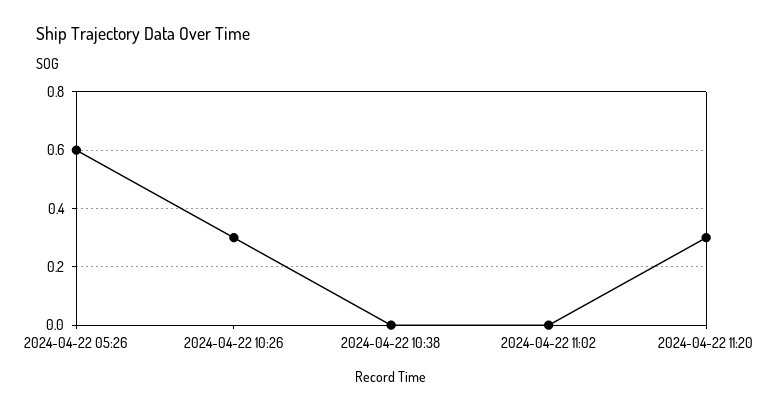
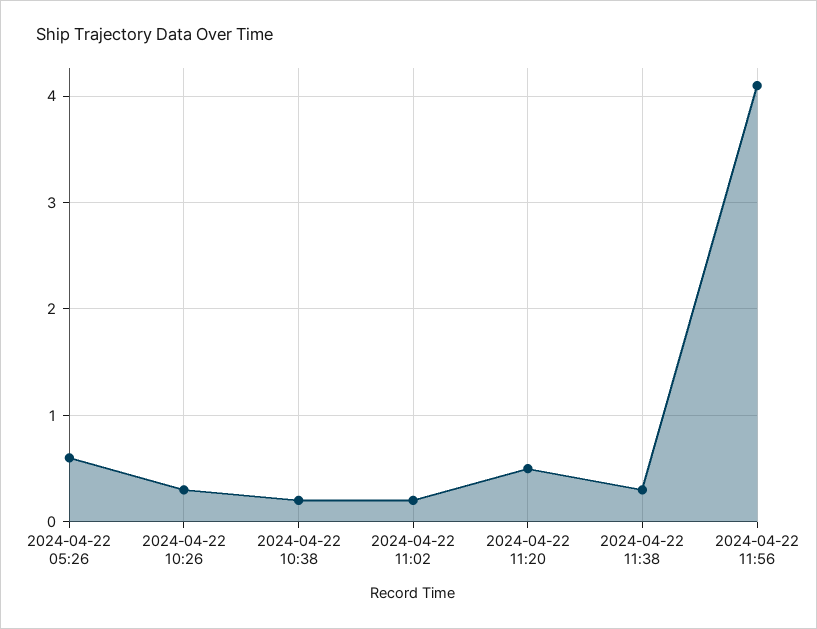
2024-04-22 10:38: 0 -> 0.2
2024-04-22 11:02: 0 -> 0.2
2024-04-22 11:20: 0.3 -> 0.5
2024-04-22 11:38: none -> 0.3
2024-04-22 11:56: none -> 4.1

